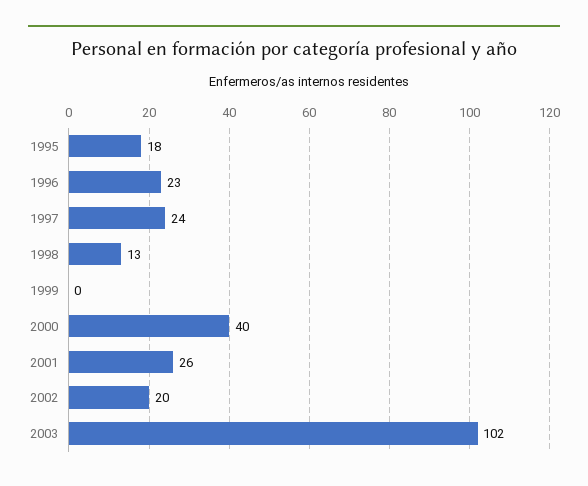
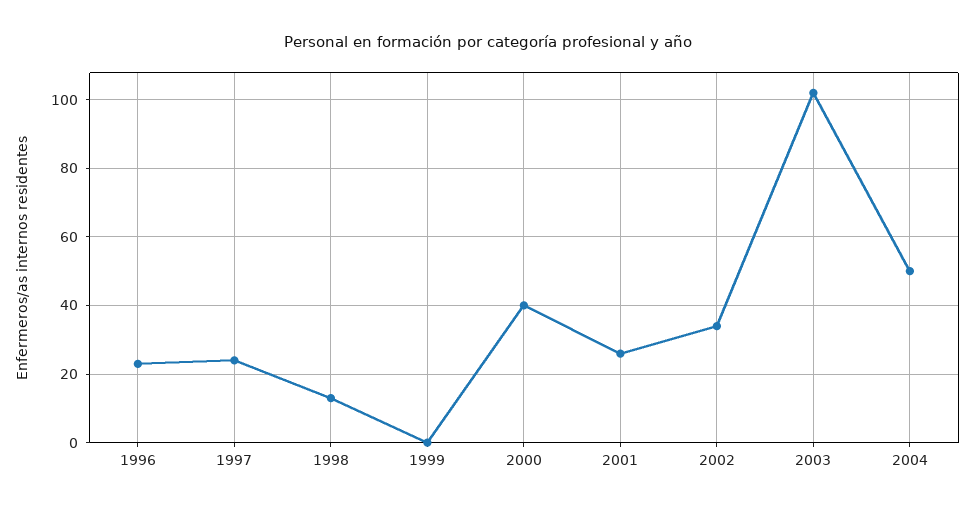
1995: 18 -> none
2002: 20 -> 35
2004: none -> 50

